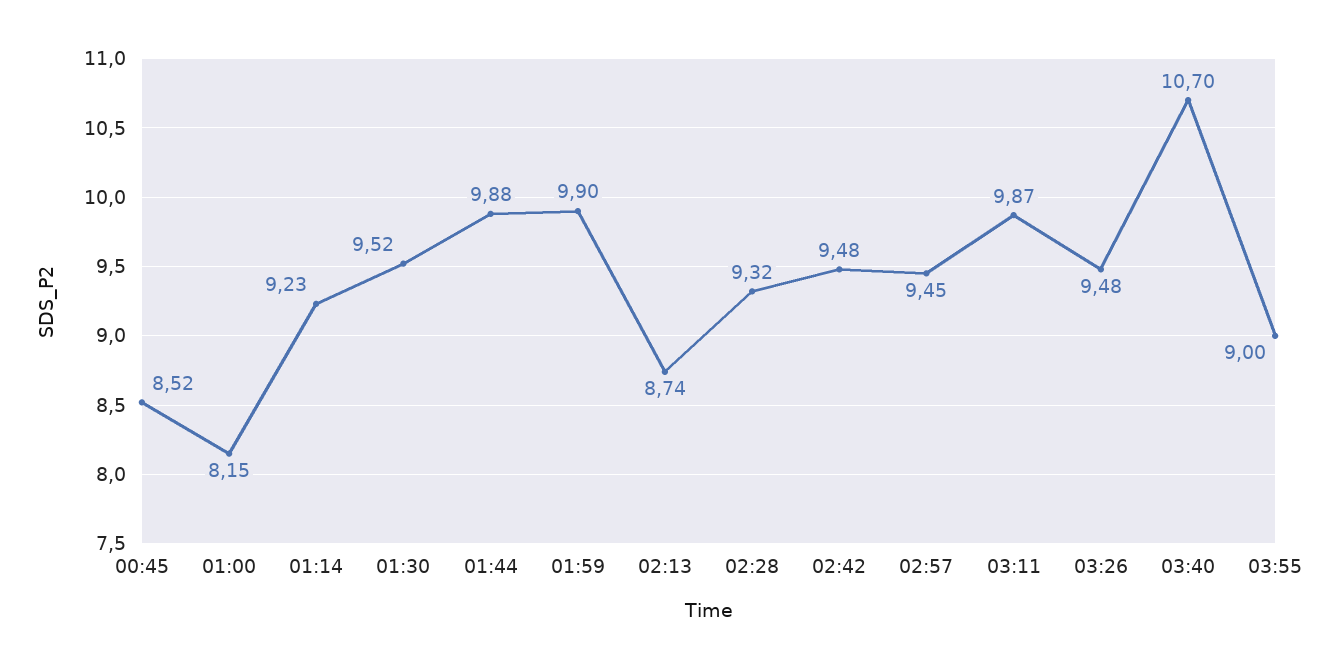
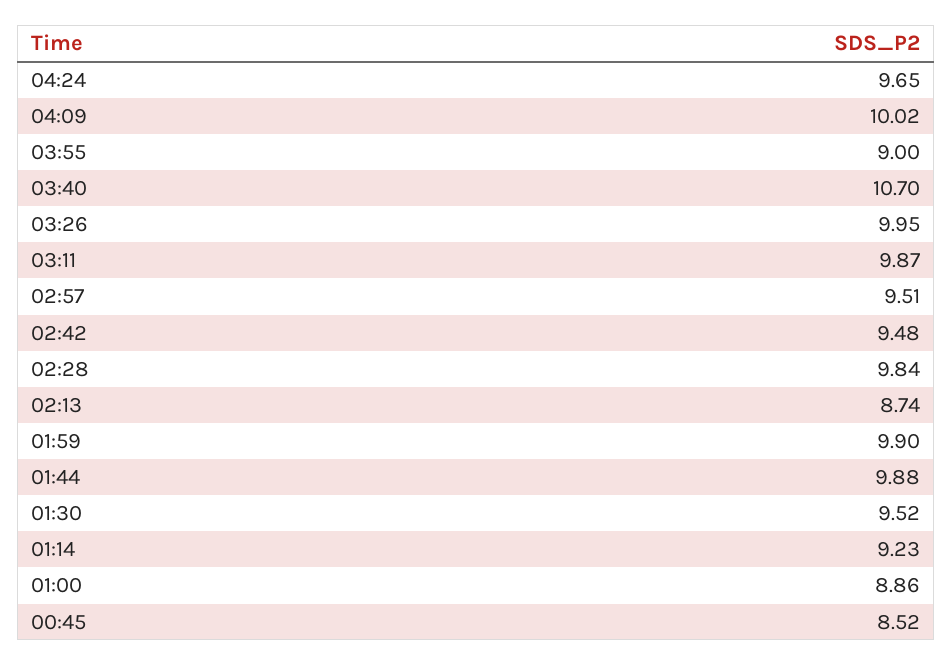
01:00: 8.15 -> 8.86
02:28: 9.32 -> 9.84
02:57: 9.45 -> 9.51
03:26: 9.48 -> 9.95
04:24: none -> 9.65
04:09: none -> 10.02

